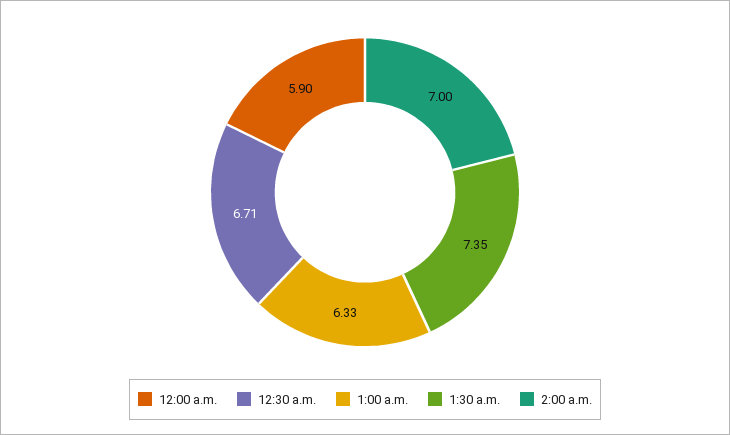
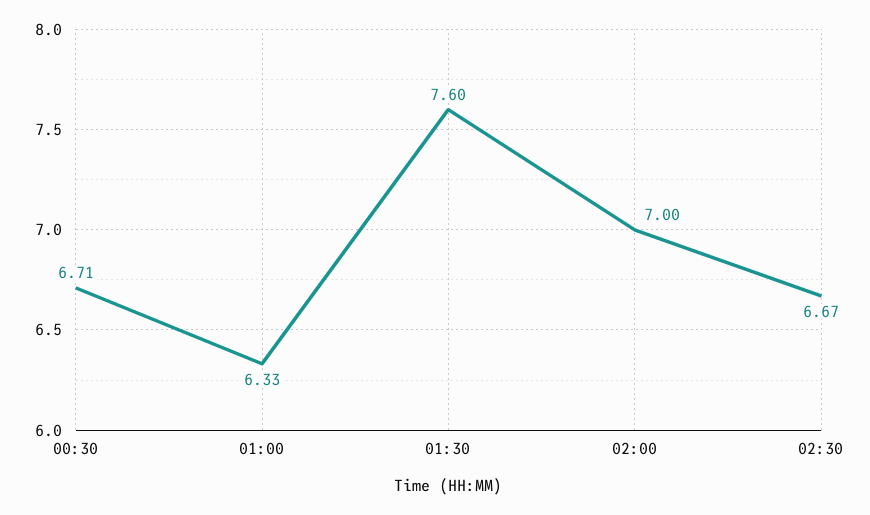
12:00 a.m.: 5.9 -> none
1:30 a.m.: 7.35 -> 7.6
02:30: none -> 6.67

